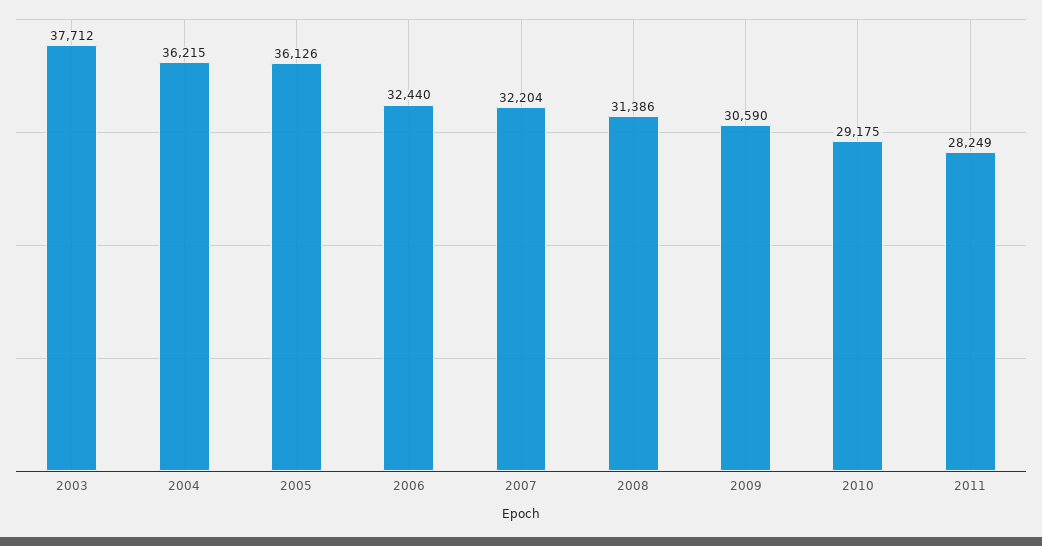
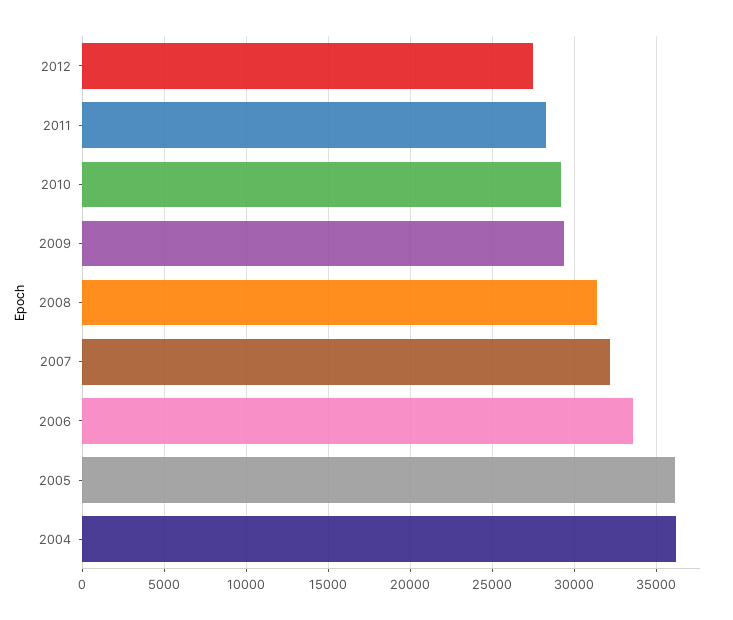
2003: 37712 -> none
2006: 32440 -> 33500
2009: 30590 -> 29500
2012: none -> 27500

